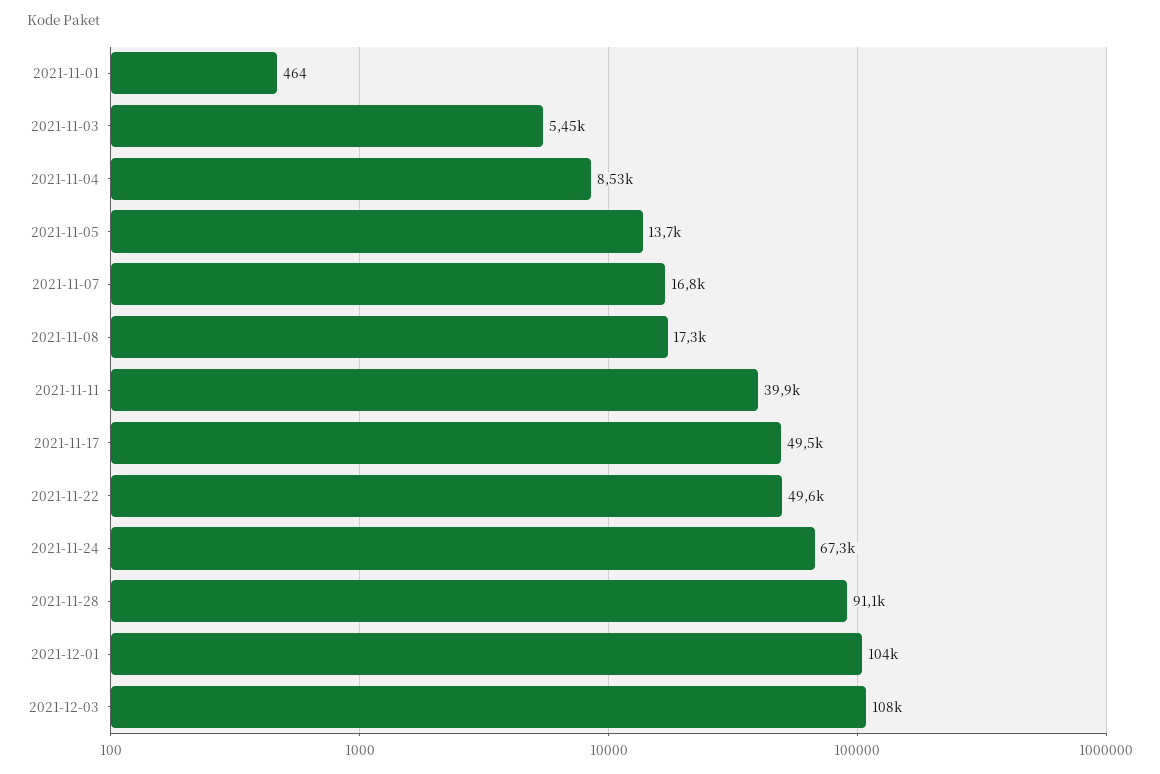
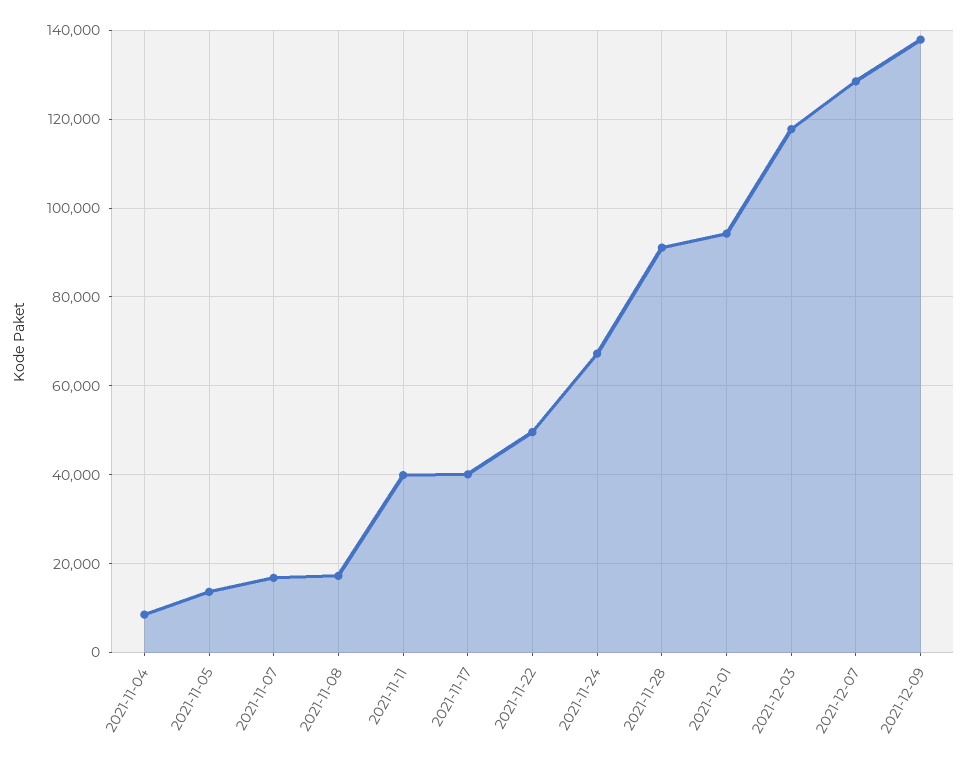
2021-11-01: 464 -> none
2021-11-03: 5450 -> none
2021-11-17: 49500 -> 40000
2021-12-01: 104000 -> 94000
2021-12-03: 108000 -> 118000
2021-12-07: none -> 128000
2021-12-09: none -> 138000

